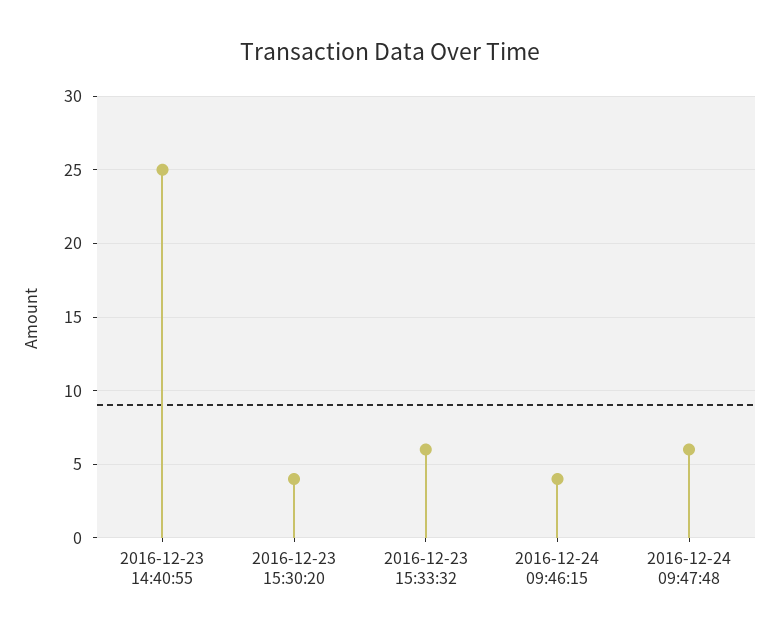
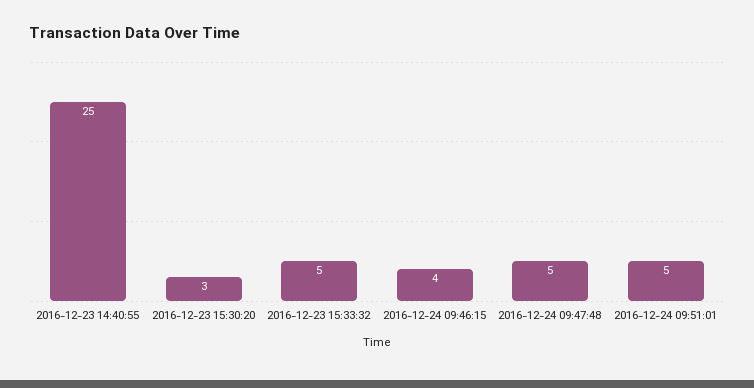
2016-12-23 15:30:20: 4 -> 3
2016-12-23 15:33:32: 6 -> 5
2016-12-24 09:47:48: 6 -> 5
2016-12-24 09:51:01: none -> 5

